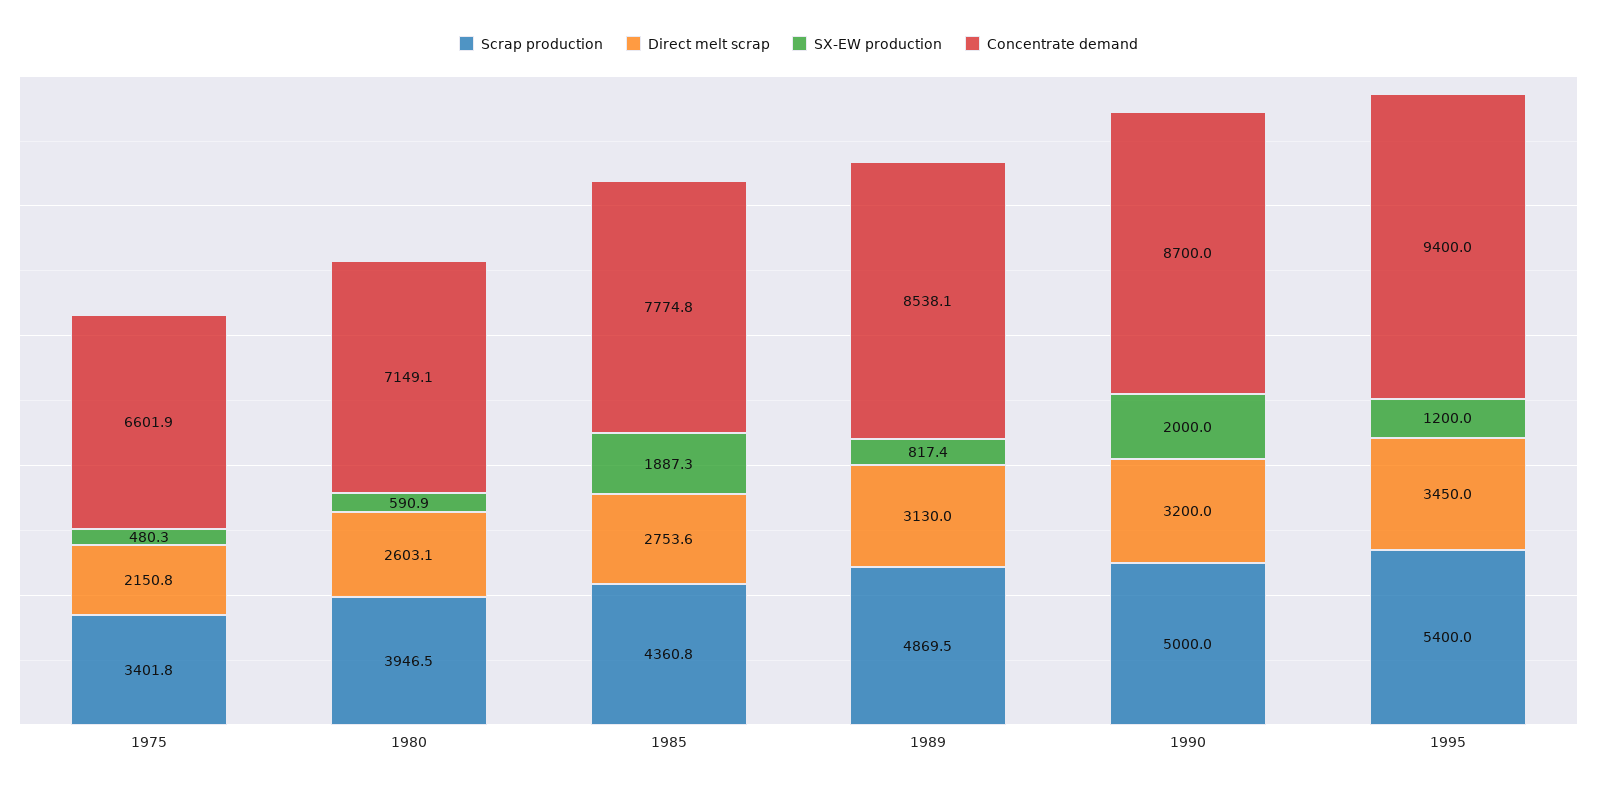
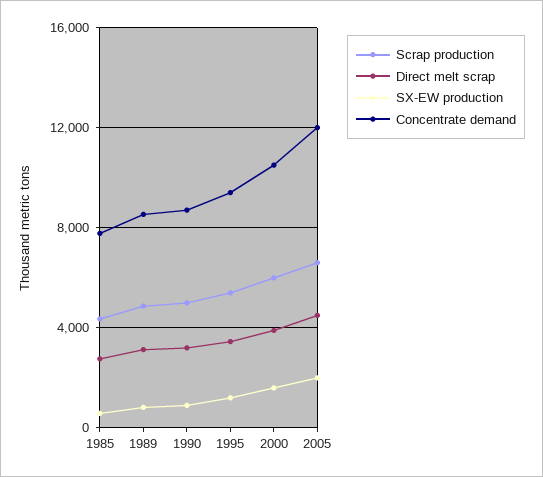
Scrap production, 1975: 3401.8 -> none
Direct melt scrap, 1975: 2150.8 -> none
SX-EW production, 1975: 480.3 -> none
Concentrate demand, 1975: 6601.9 -> none
Scrap production, 1980: 3946.5 -> none
Direct melt scrap, 1980: 2603.1 -> none
SX-EW production, 1980: 590.9 -> none
Concentrate demand, 1980: 7149.1 -> none
SX-EW production, 1985: 1887.3 -> 500
SX-EW production, 1990: 2000 -> 1000
Scrap production, 2000: none -> 6000
Direct melt scrap, 2000: none -> 4000
SX-EW production, 2000: none -> 1500
Concentrate demand, 2000: none -> 10500
Scrap production, 2005: none -> 6500
Direct melt scrap, 2005: none -> 4500
SX-EW production, 2005: none -> 2000
Concentrate demand, 2005: none -> 12000

